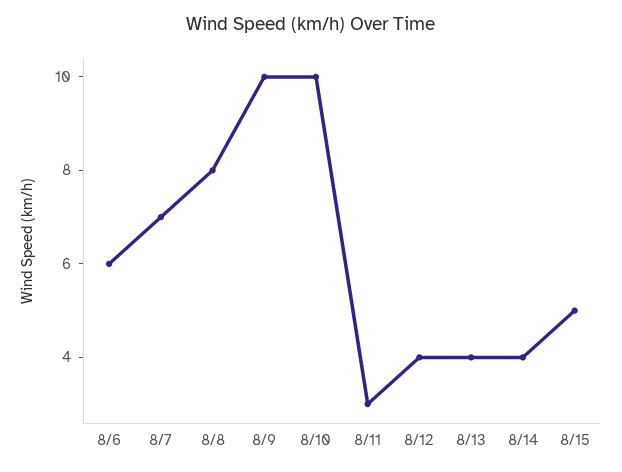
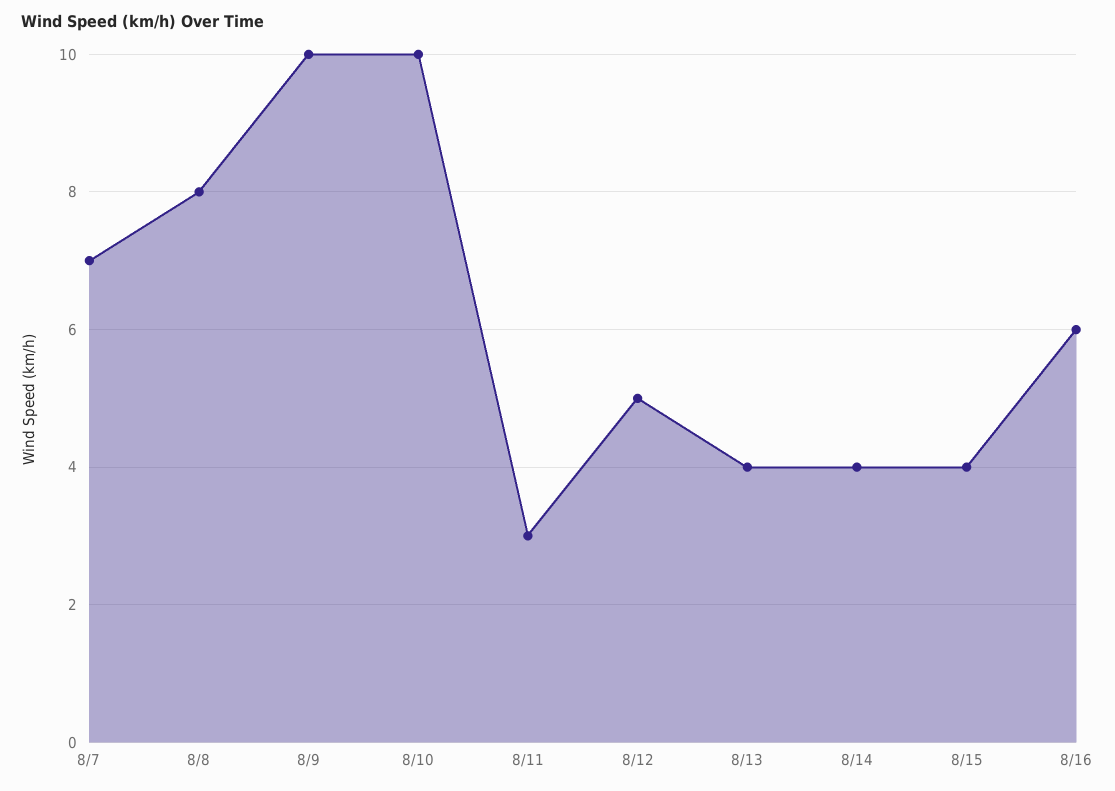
8/6: 6 -> none
8/12: 4 -> 5
8/15: 5 -> 4
8/16: none -> 6

